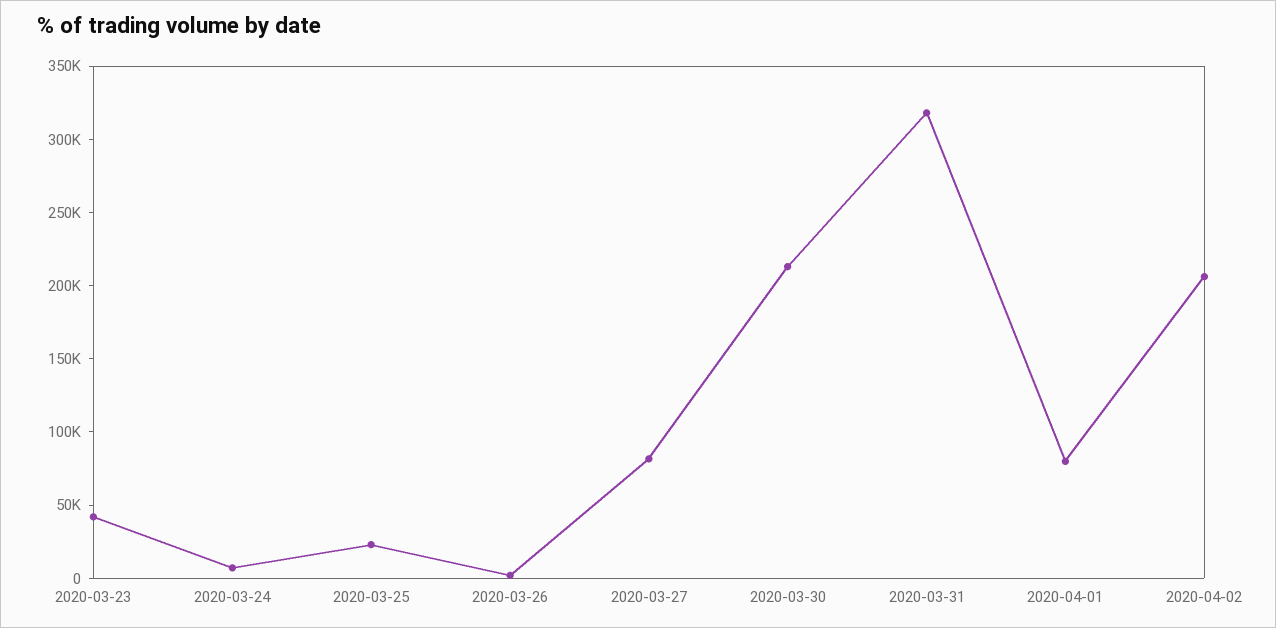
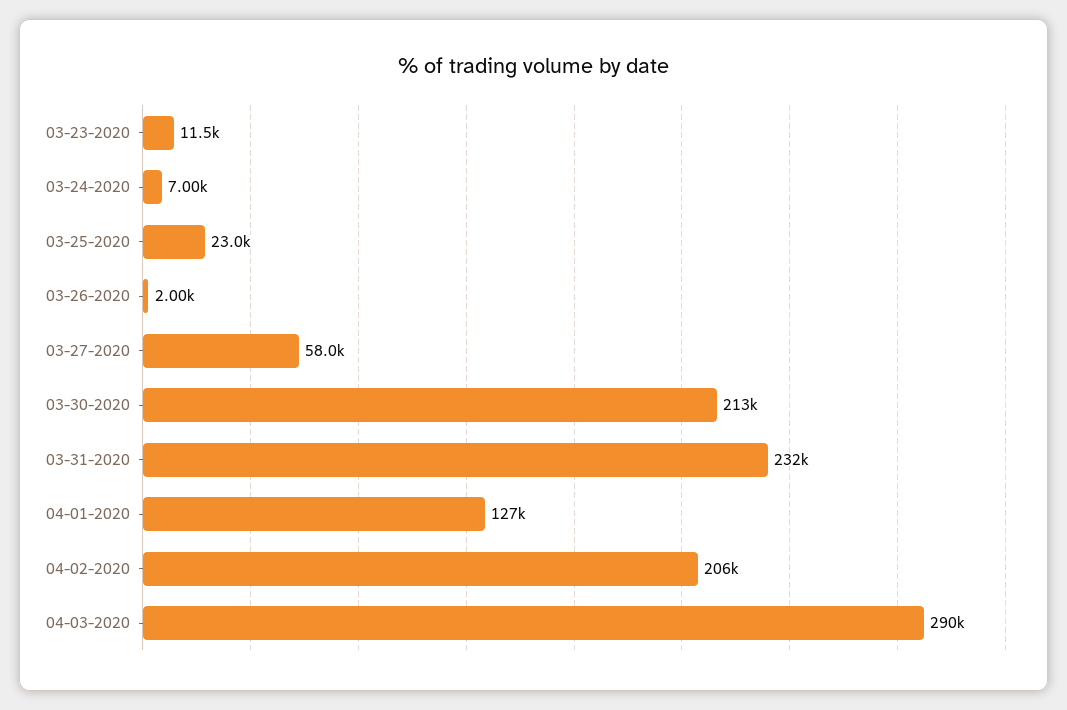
2020-03-23: 40000 -> 11500
2020-03-27: 80000 -> 58000
2020-03-31: 320000 -> 232000
2020-04-01: 80000 -> 127000
04-03-2020: none -> 290000

